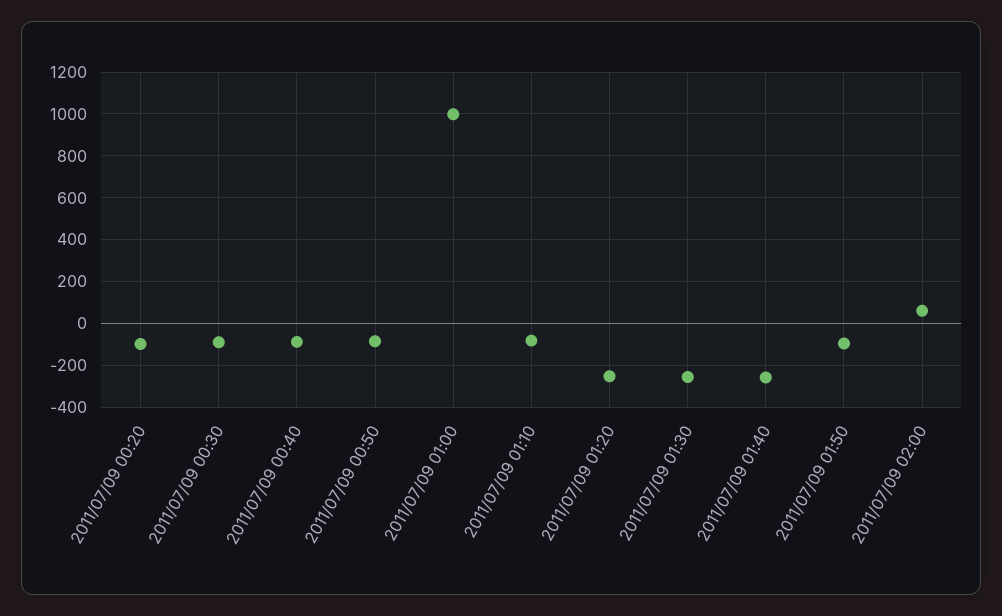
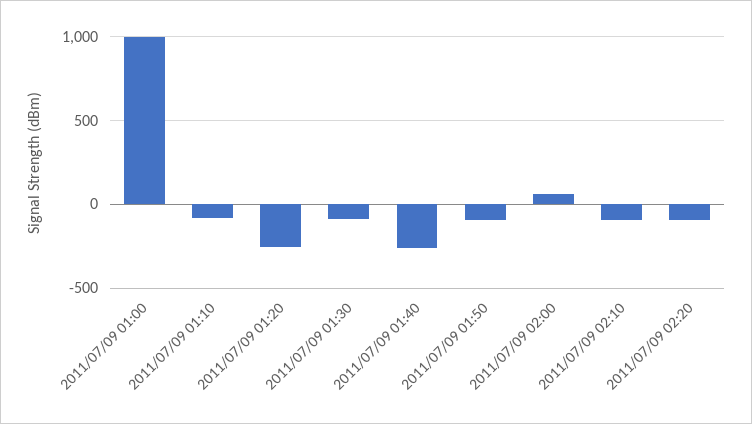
2011/07/09 00:20: -100 -> none
2011/07/09 00:30: -100 -> none
2011/07/09 00:40: -100 -> none
2011/07/09 00:50: -100 -> none
2011/07/09 01:30: -250 -> -100
2011/07/09 02:10: none -> -100
2011/07/09 02:20: none -> -100

